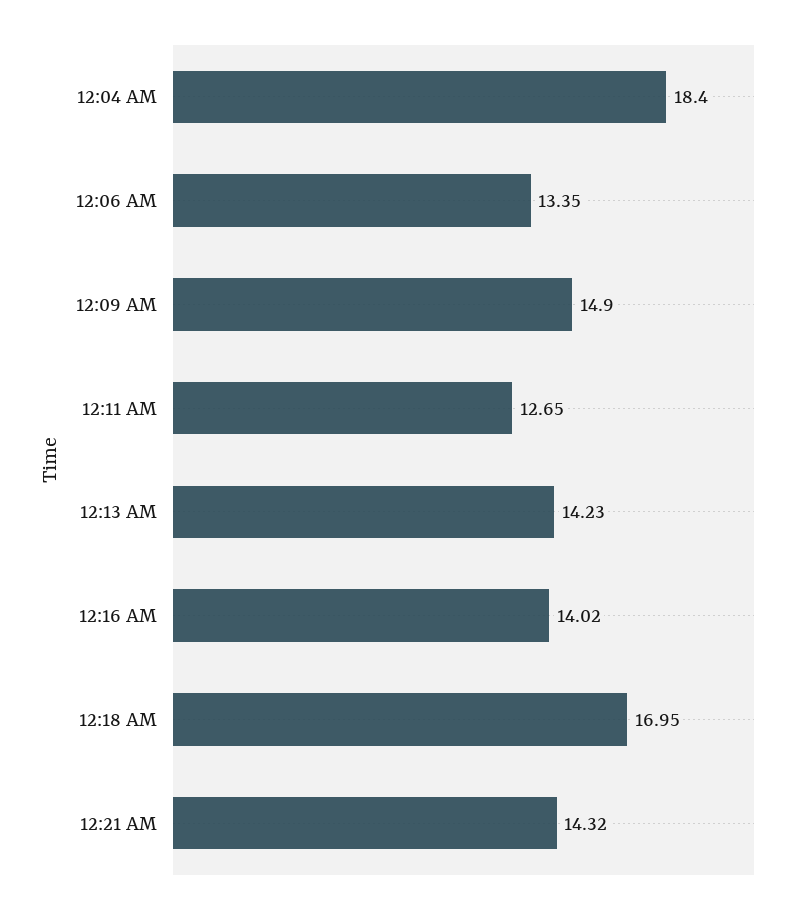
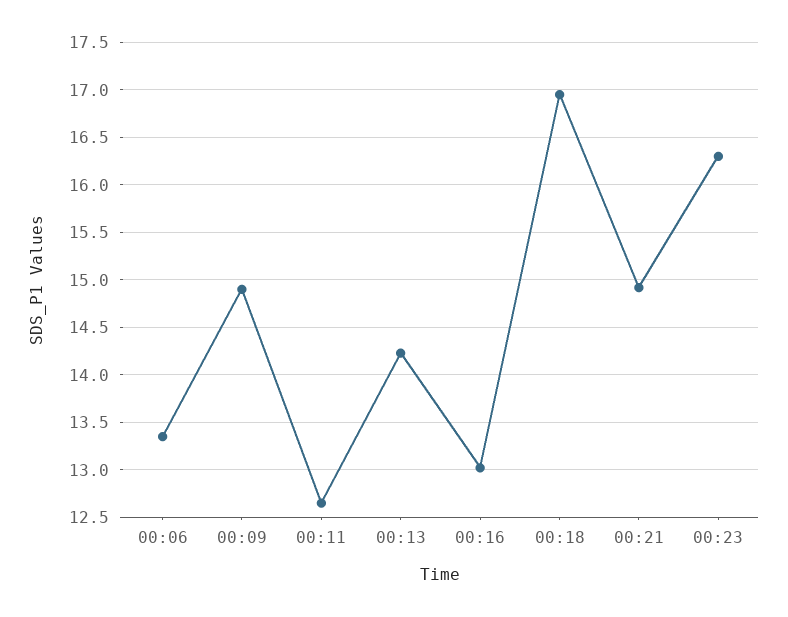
12:04 AM: 18.4 -> none
12:16 AM: 14.02 -> 13
12:21 AM: 14.32 -> 14.9
00:23: none -> 16.3

